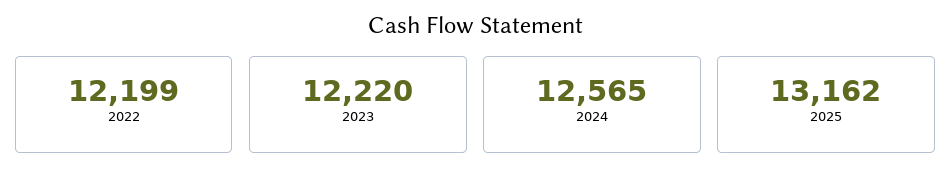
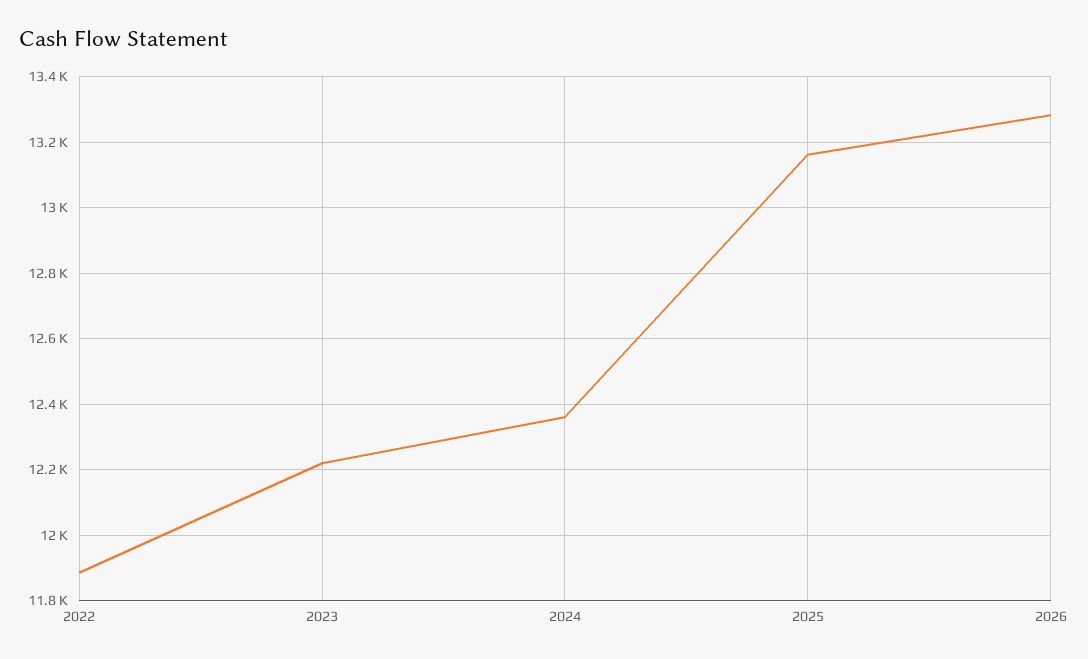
2022: 12199 -> 11880
2024: 12565 -> 12360
2026: none -> 13280

